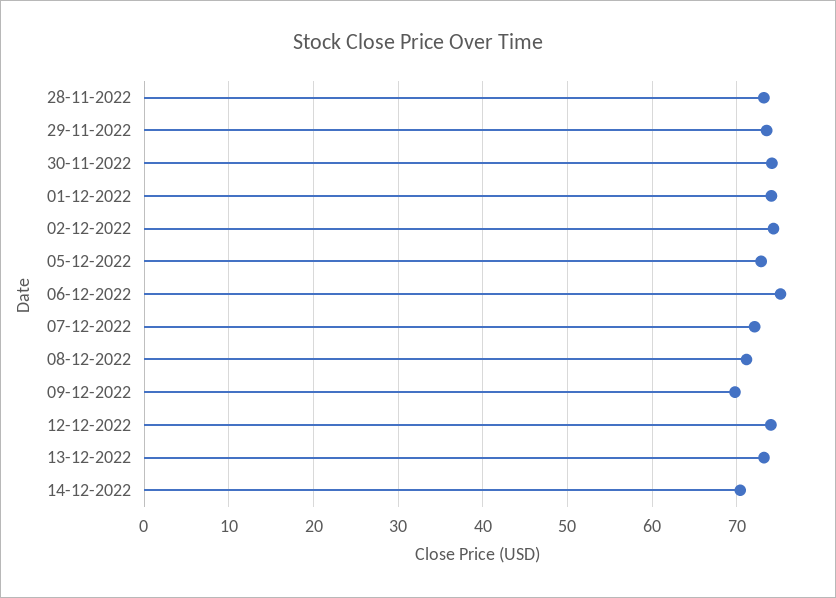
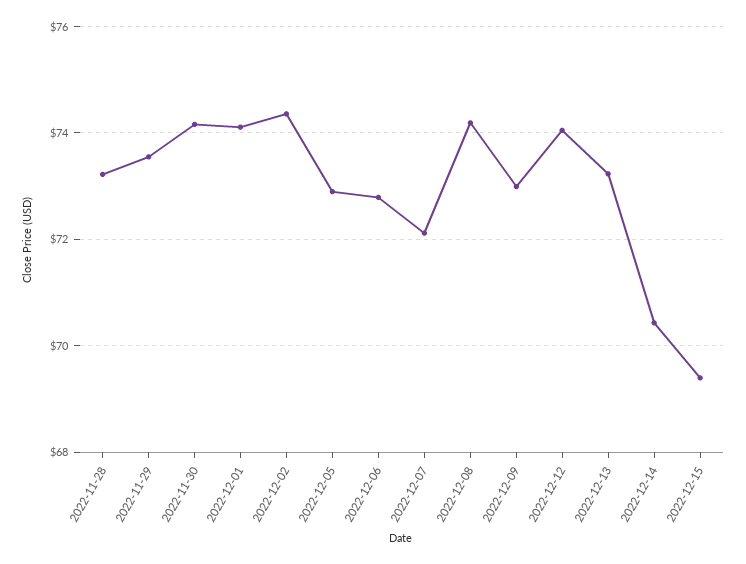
06-12-2022: 75 -> 72.8
08-12-2022: 71 -> 74.2
09-12-2022: 70 -> 73
2022-12-15: none -> 69.4

